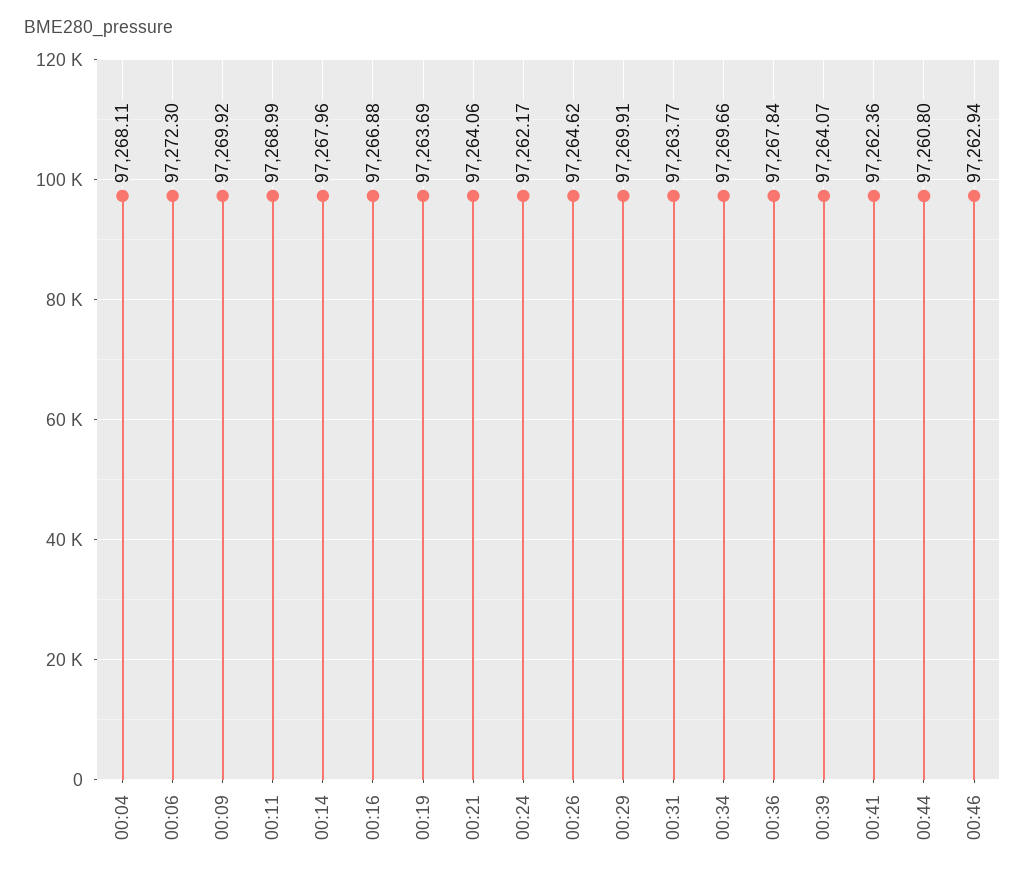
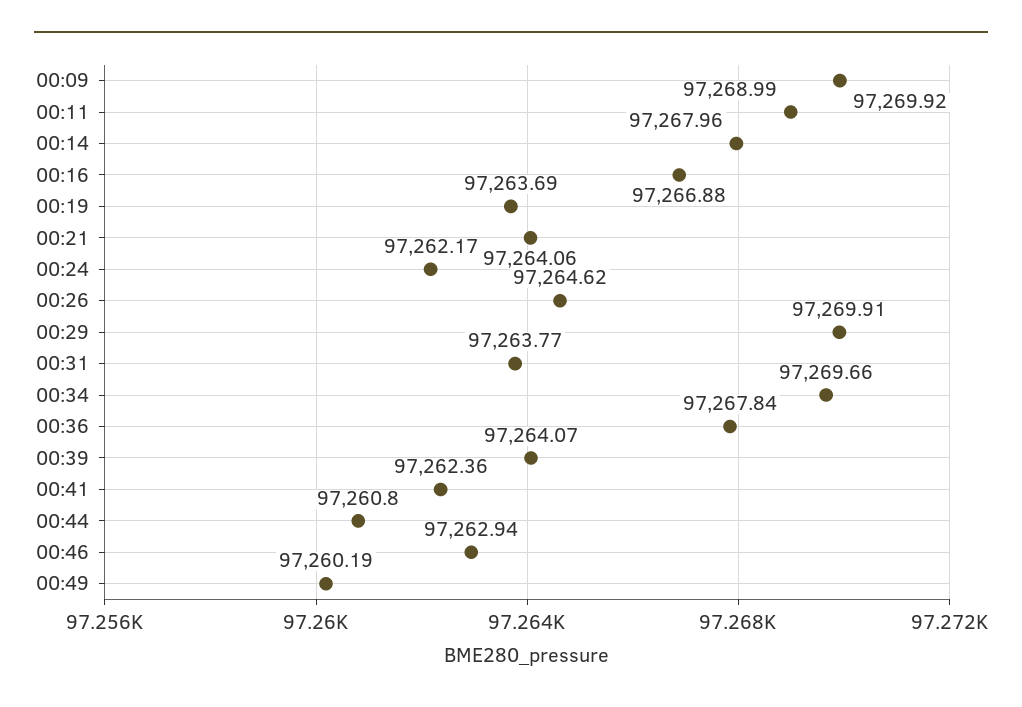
00:04: 97268.11 -> none
00:06: 97272.3 -> none
00:49: none -> 97260.19

